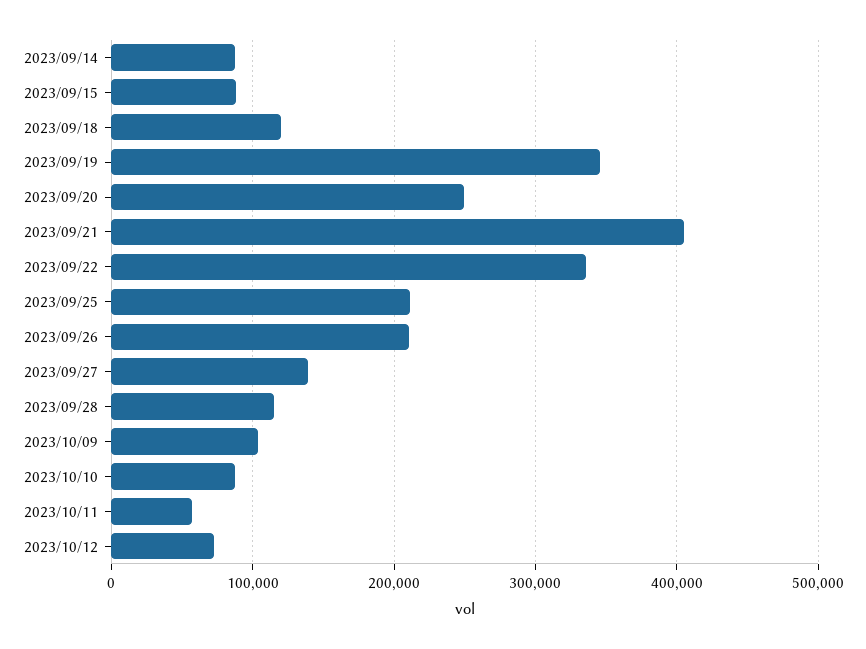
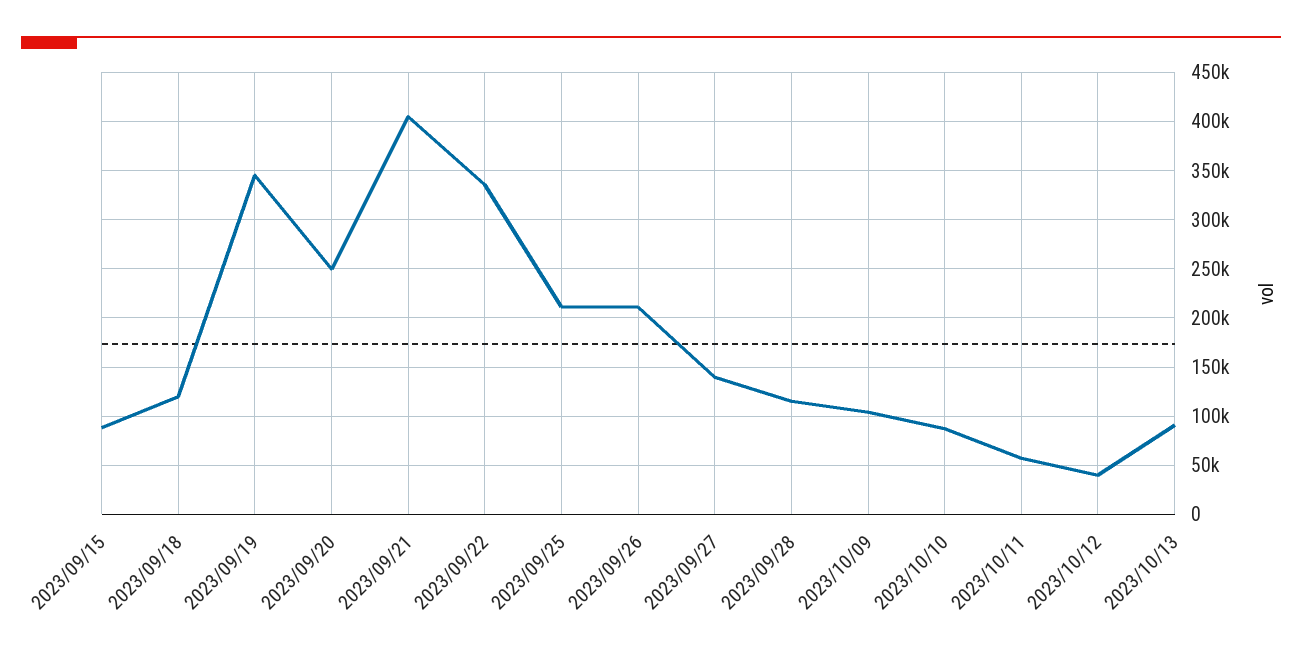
2023/09/14: 90000 -> none
2023/10/12: 70000 -> 40000
2023/10/13: none -> 90000

